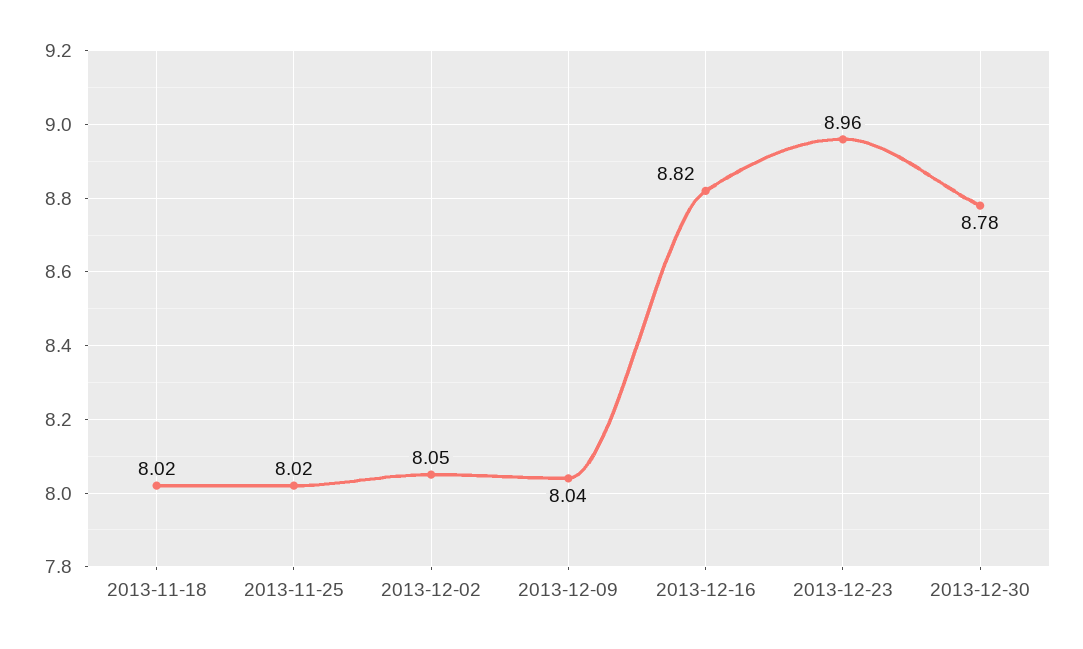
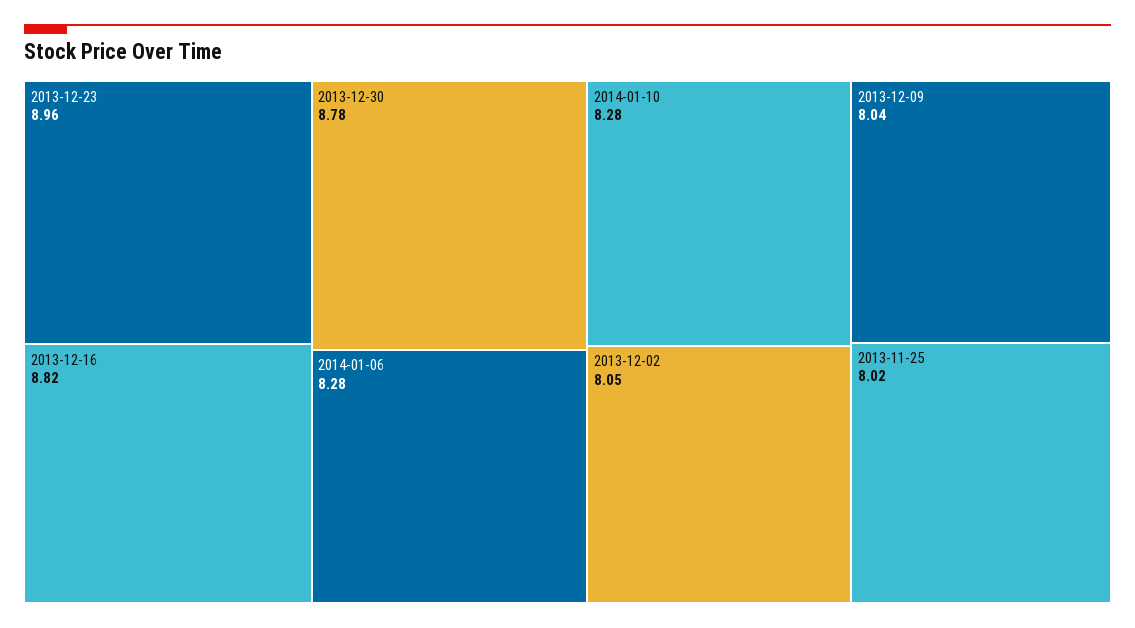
2013-11-18: 8.02 -> none
2014-01-06: none -> 8.28
2014-01-10: none -> 8.28

